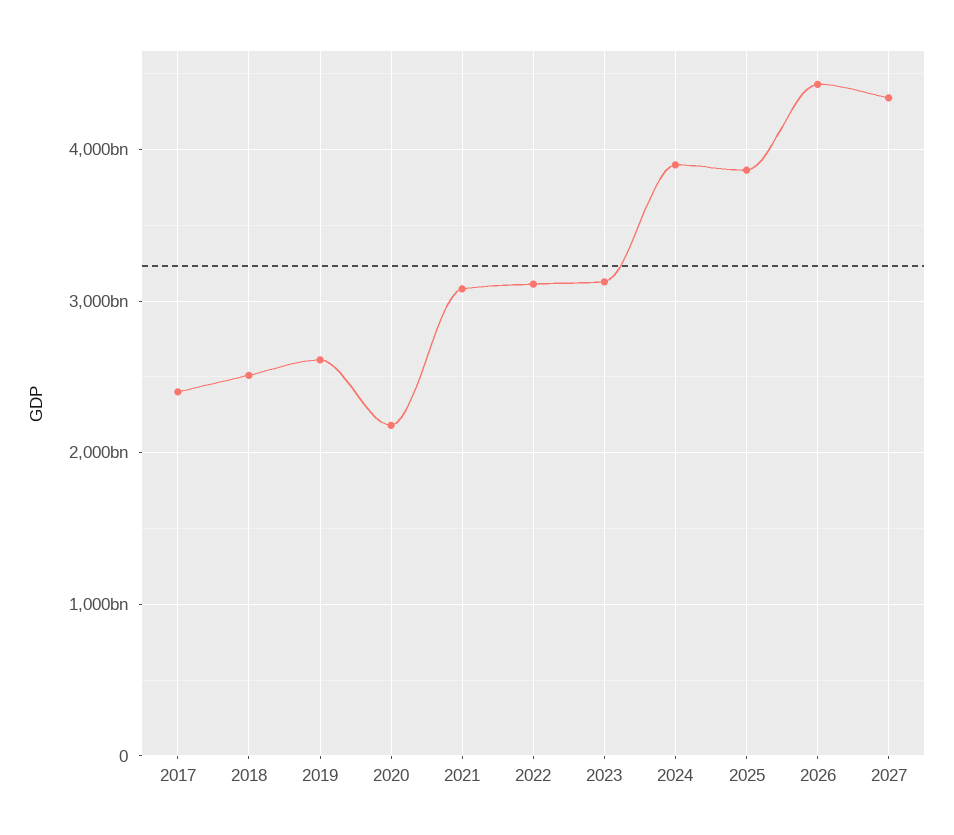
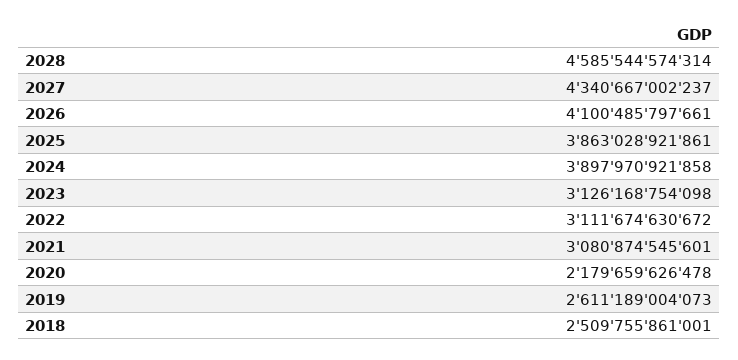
2017: 2400000000000 -> none
2026: 4400000000000 -> 4100485797661
2028: none -> 4585544574314

